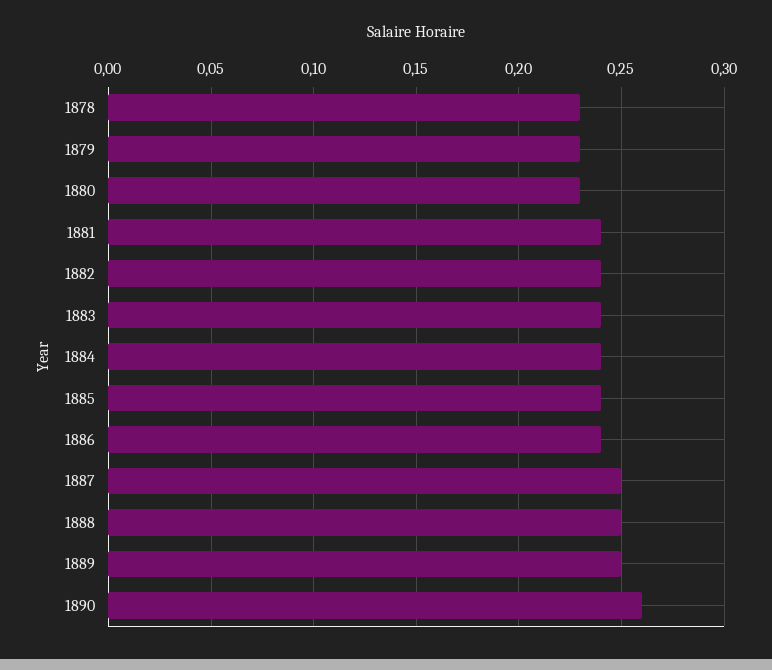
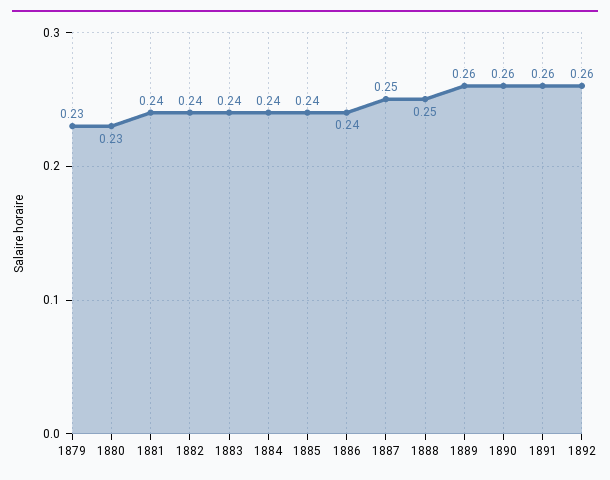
1878: 0.23 -> none
1889: 0.25 -> 0.26
1891: none -> 0.26
1892: none -> 0.26

